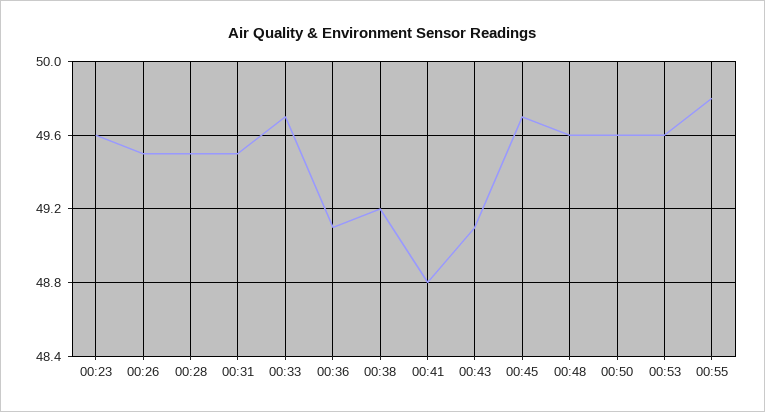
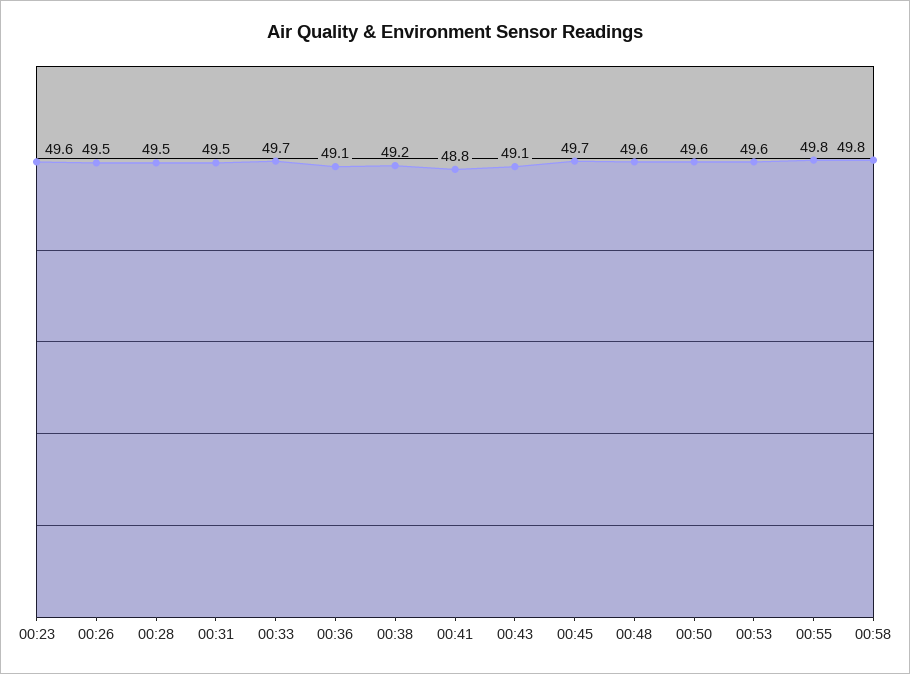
00:58: none -> 49.8

